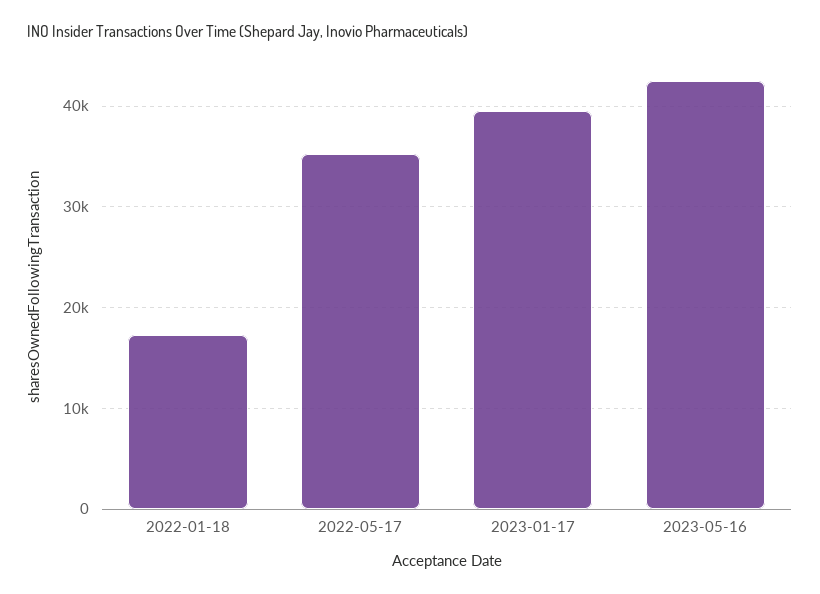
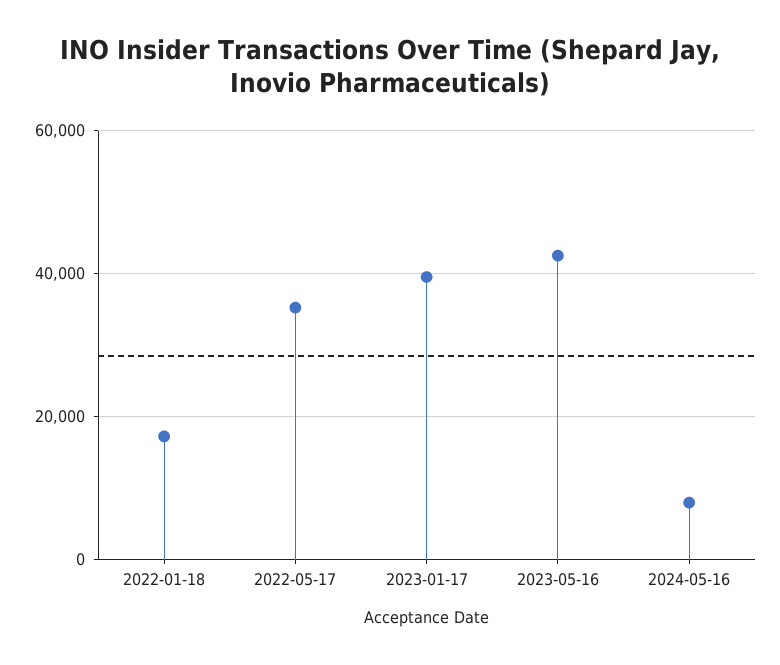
2024-05-16: none -> 8000

